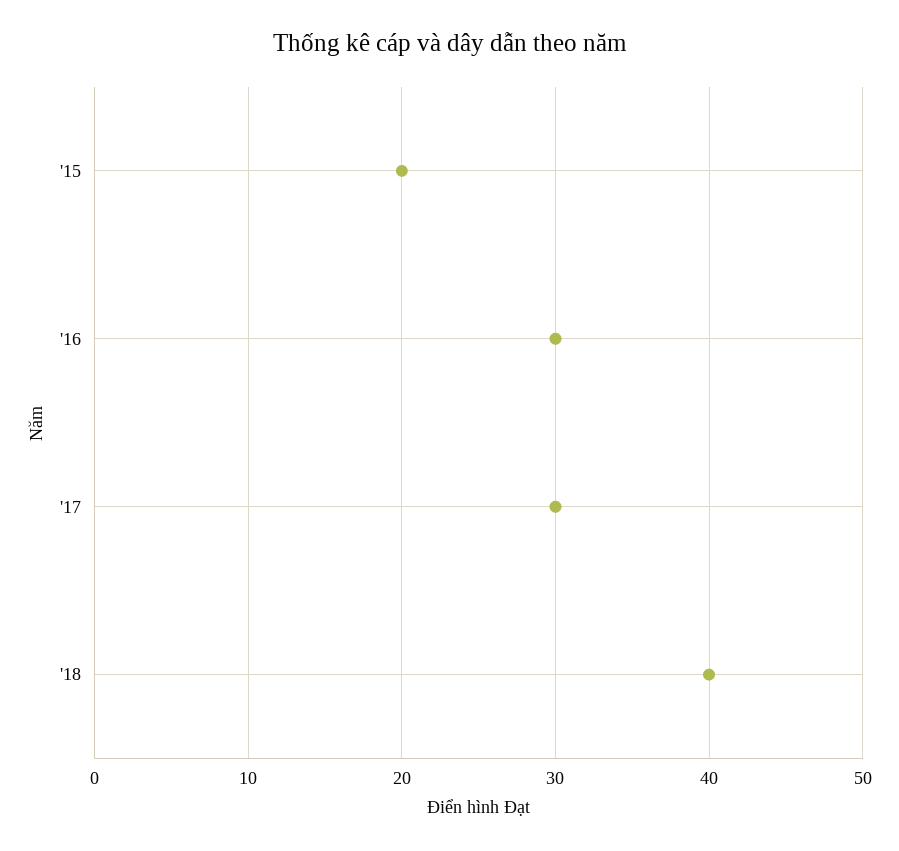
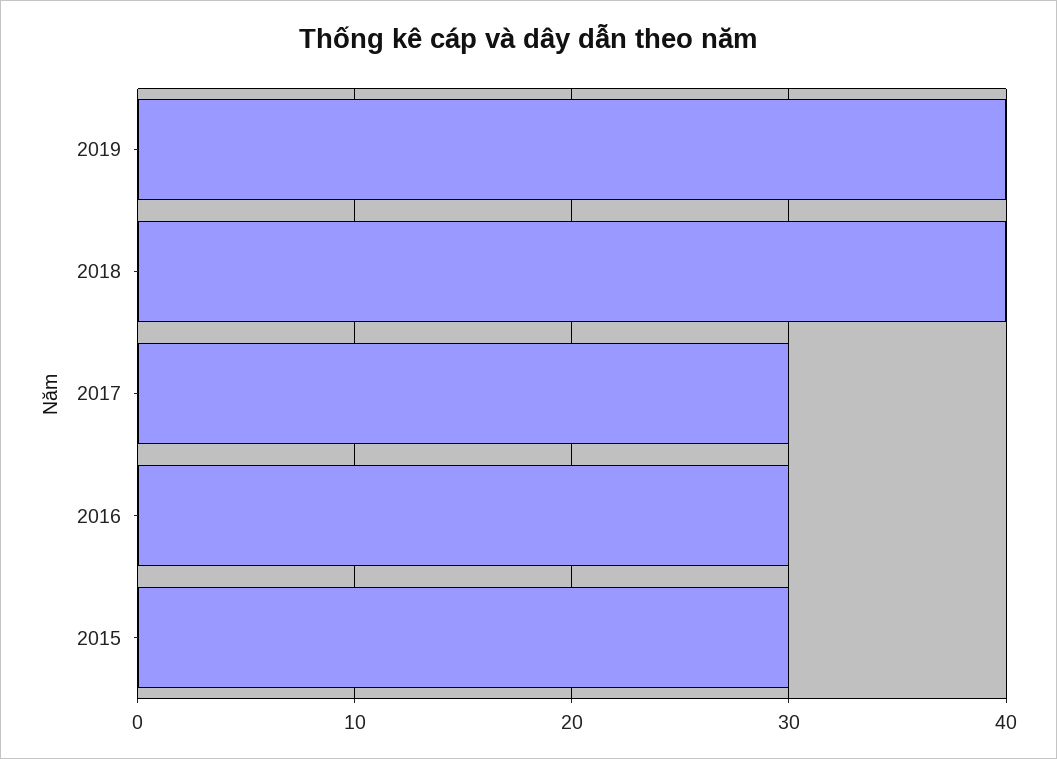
'15: 20 -> 30
2019: none -> 40

